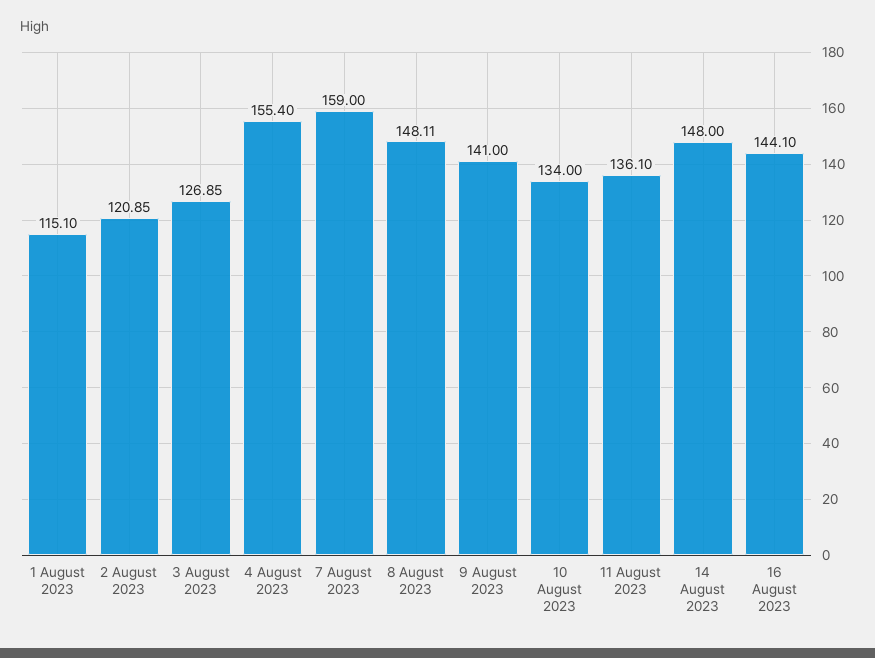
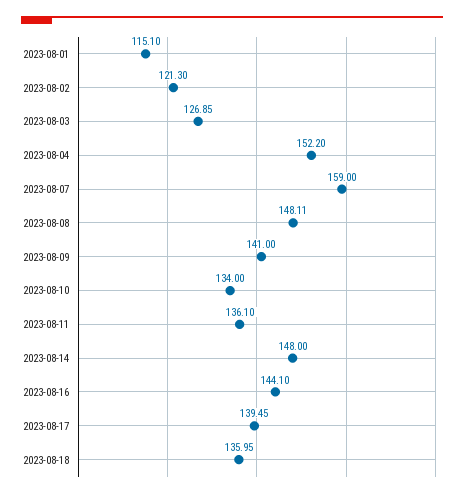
2 August 2023: 120.85 -> 121.3
4 August 2023: 155.4 -> 152.2
2023-08-17: none -> 139.45
2023-08-18: none -> 135.95

